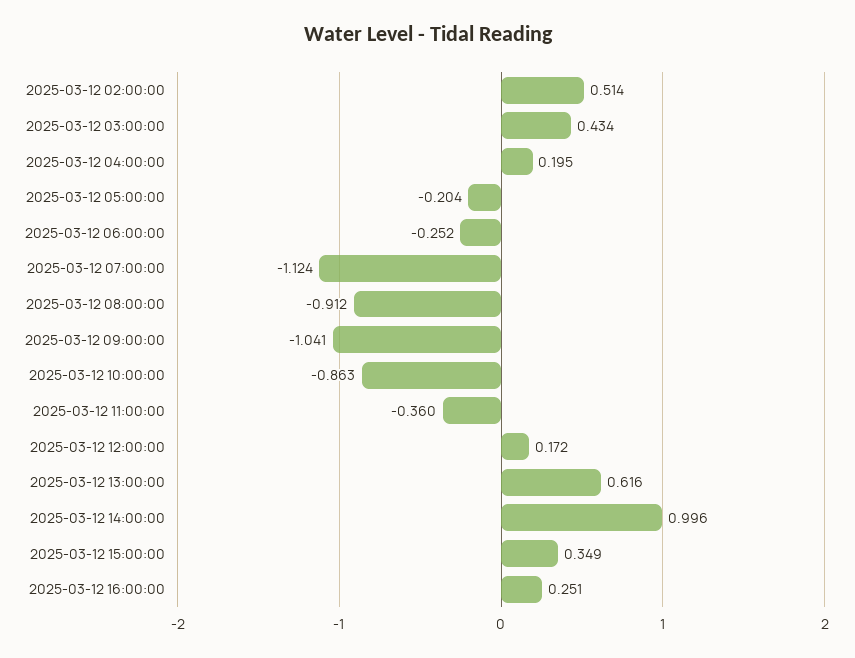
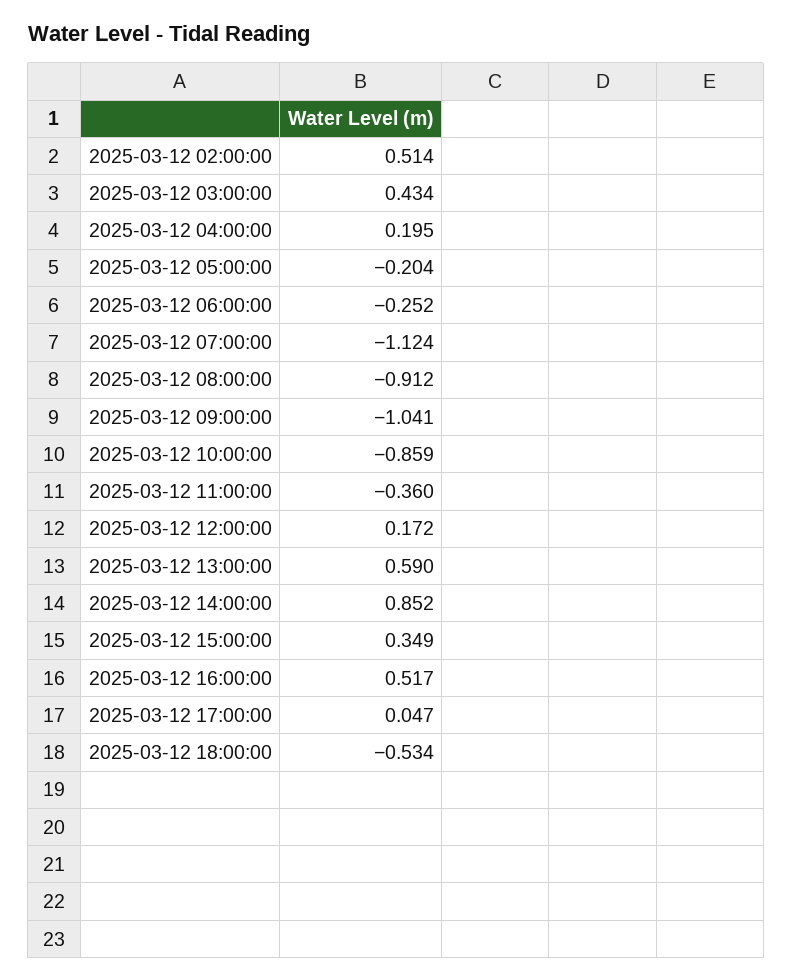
2025-03-12 10:00:00: -0.863 -> -0.859
2025-03-12 13:00:00: 0.616 -> 0.59
2025-03-12 14:00:00: 0.996 -> 0.852
2025-03-12 16:00:00: 0.251 -> 0.517
2025-03-12 17:00:00: none -> 0.047
2025-03-12 18:00:00: none -> -0.534

